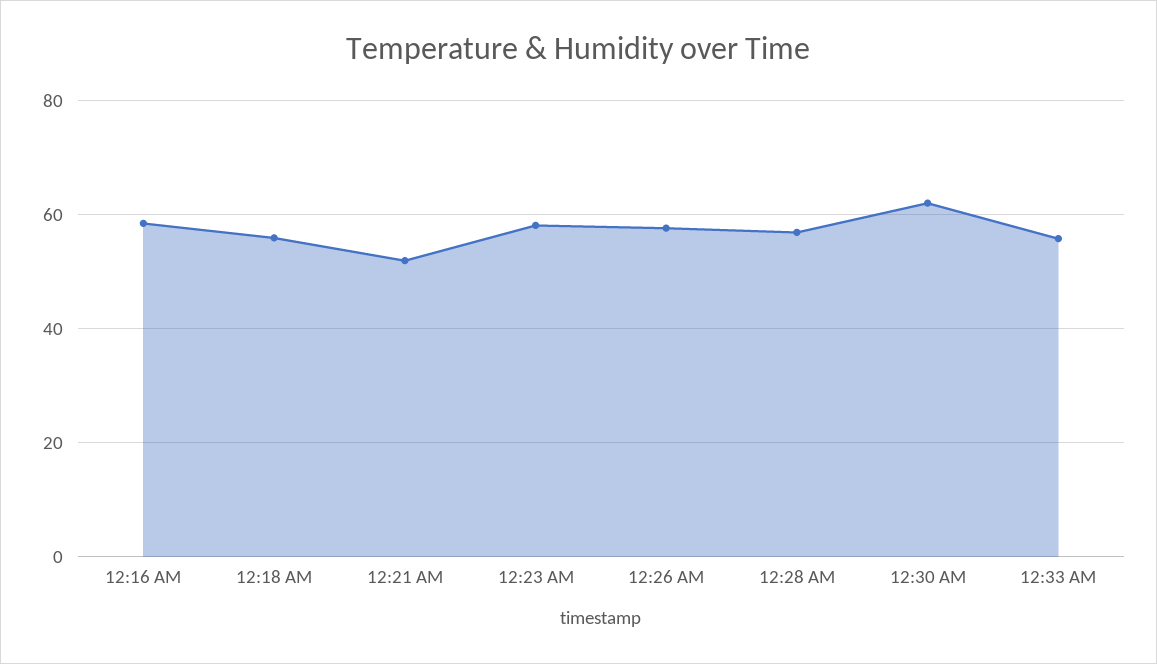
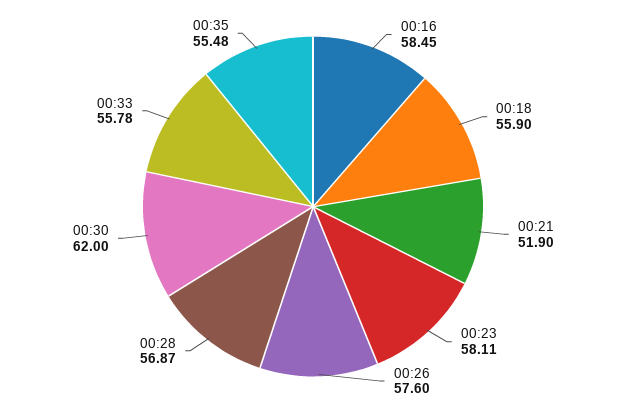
00:35: none -> 55.48

